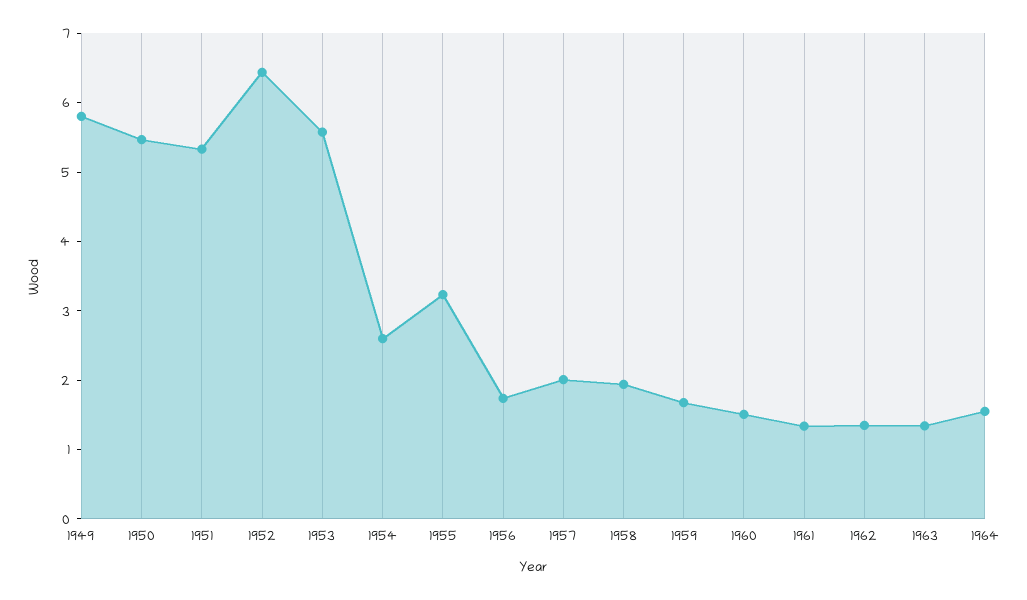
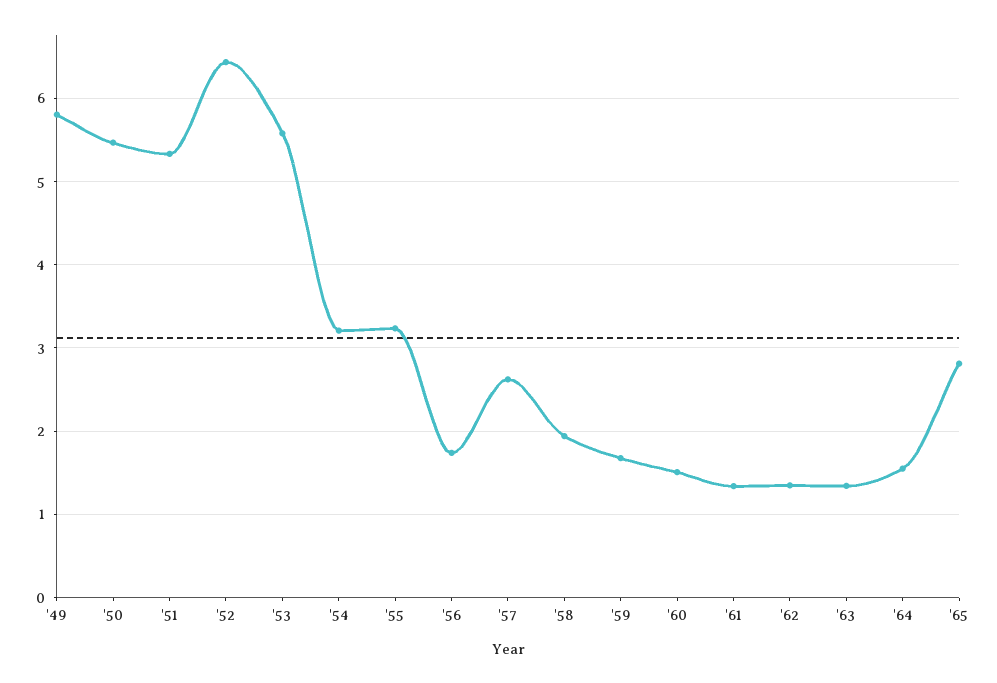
1954: 2.6 -> 3.2
1957: 2 -> 2.6
'65: none -> 2.8

